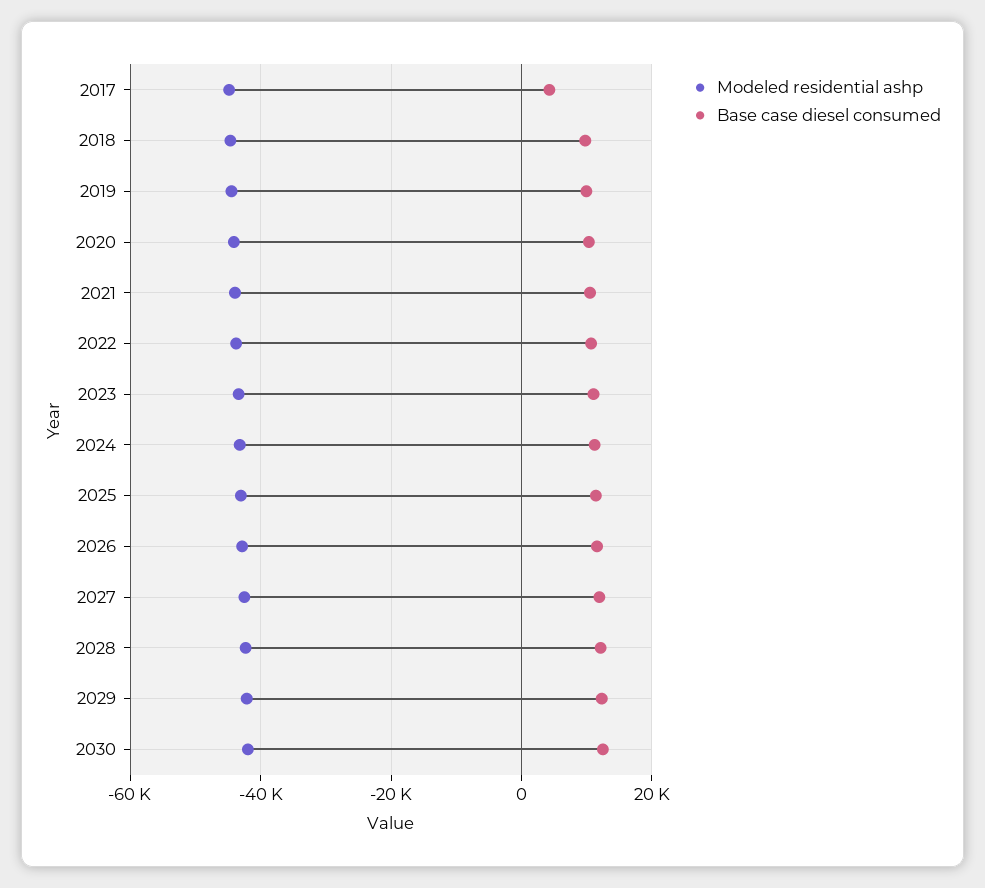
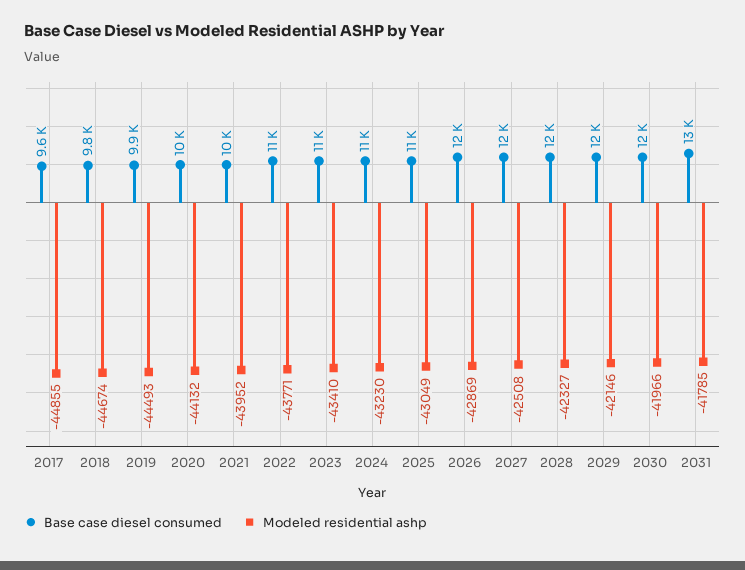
Base case diesel consumed, 2017: 4000 -> 9600
Base case diesel consumed, 2031: none -> 13000
Modeled residential ashp, 2031: none -> -41785

